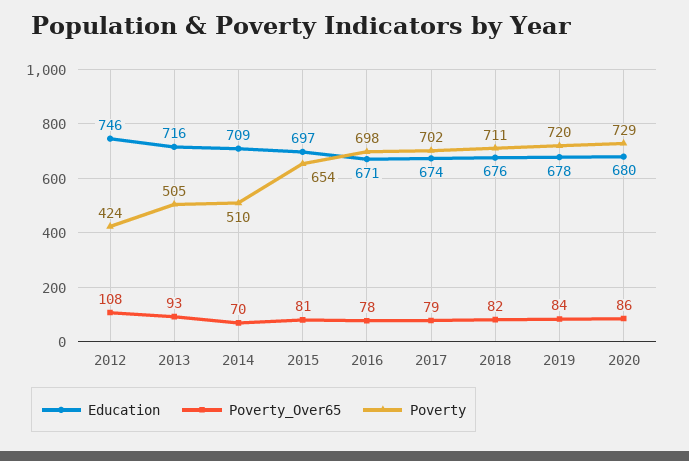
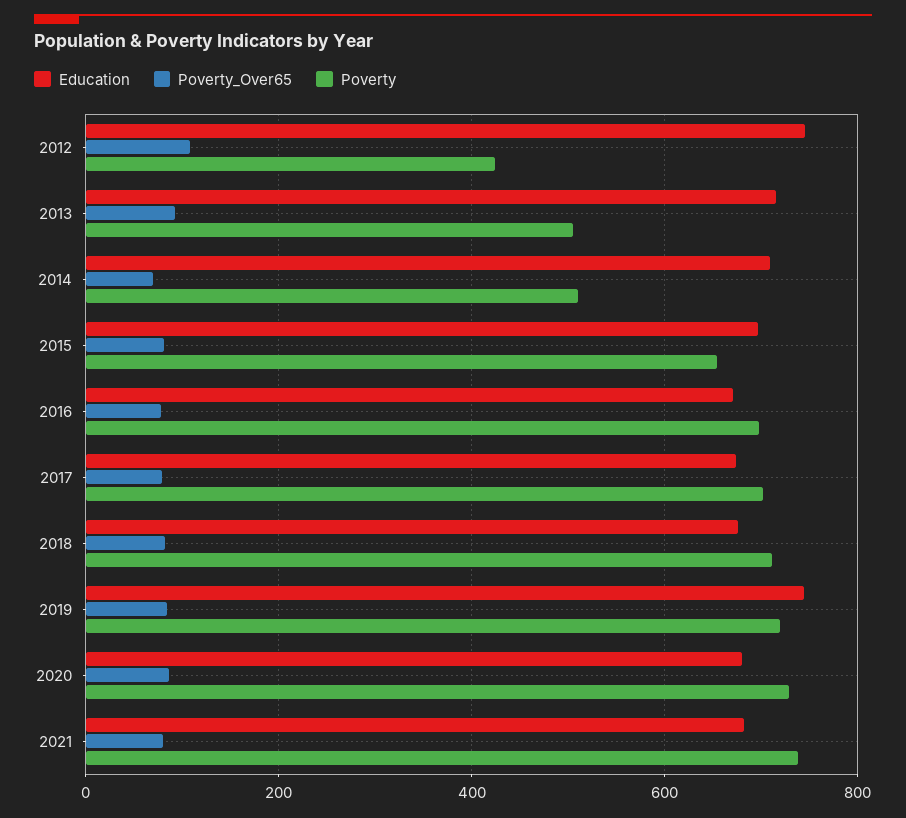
Education, 2019: 678 -> 740
Education, 2021: none -> 680
Poverty_Over65, 2021: none -> 80
Poverty, 2021: none -> 740

